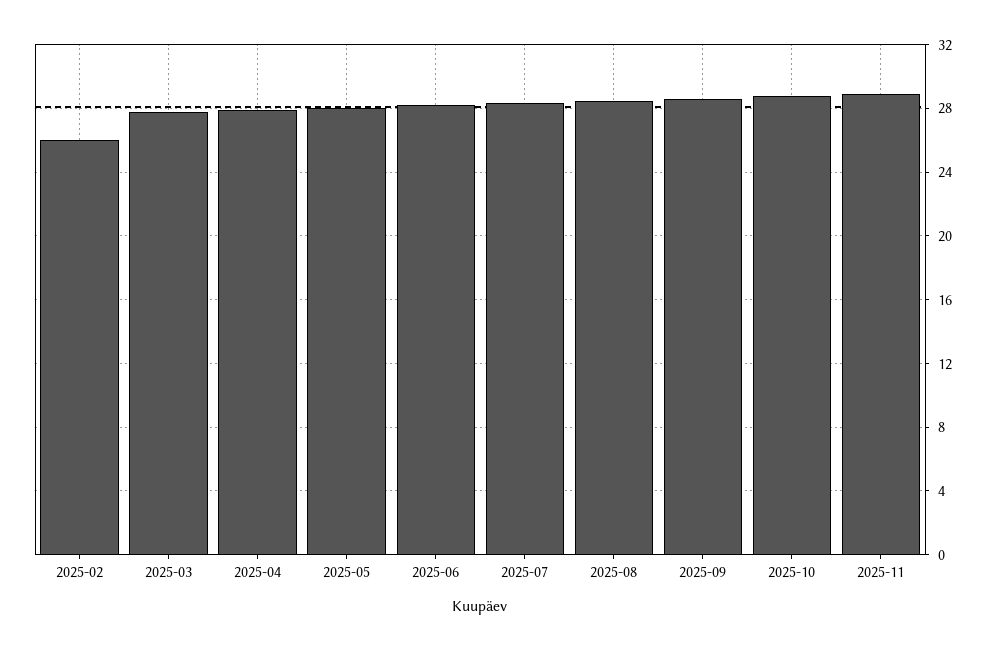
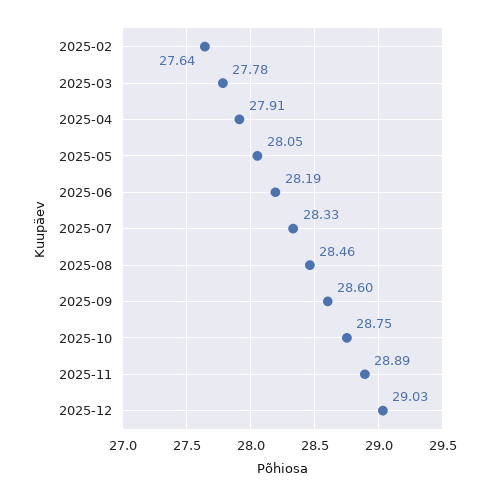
2025-02: 26 -> 27.64
2025-12: none -> 29.03

